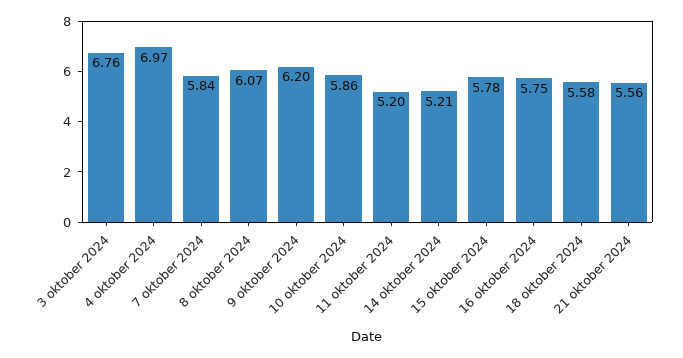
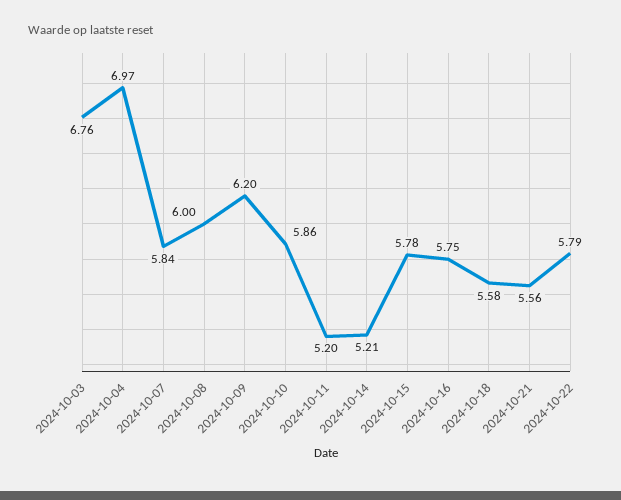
8 oktober 2024: 6.07 -> 6
2024-10-22: none -> 5.79

